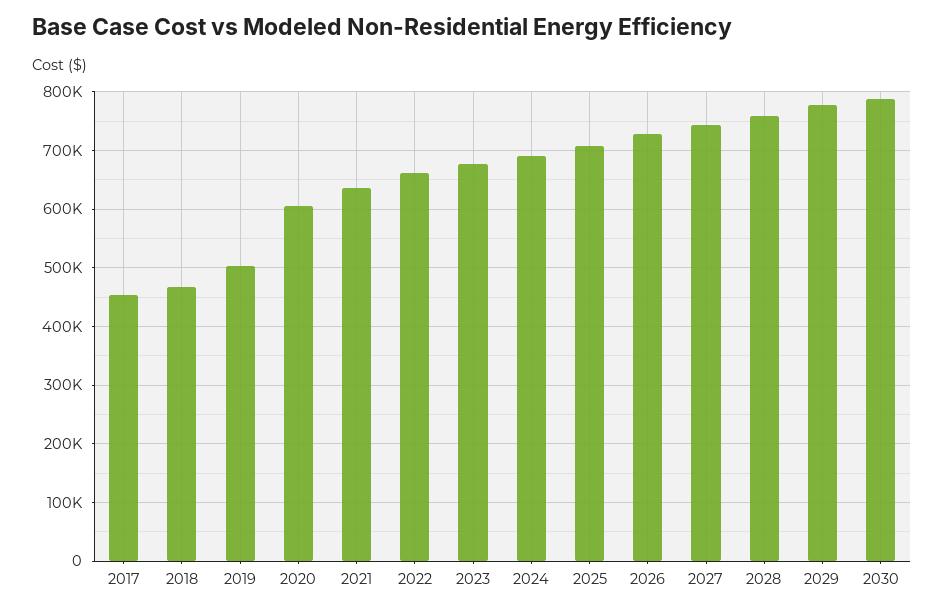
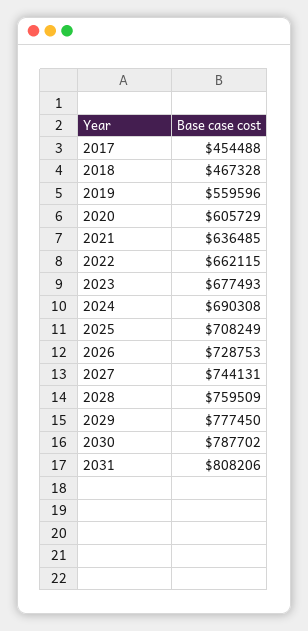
2019: 500000 -> 559596
2031: none -> 808206

